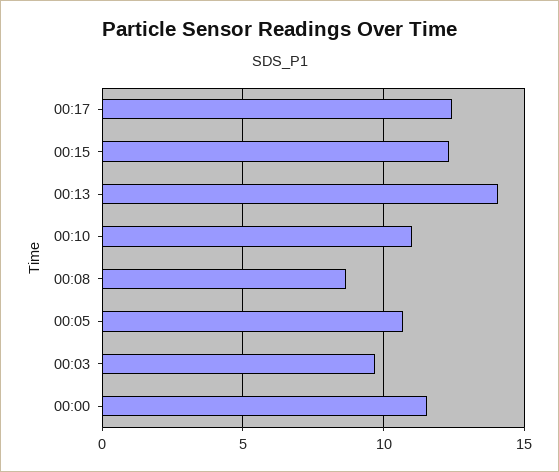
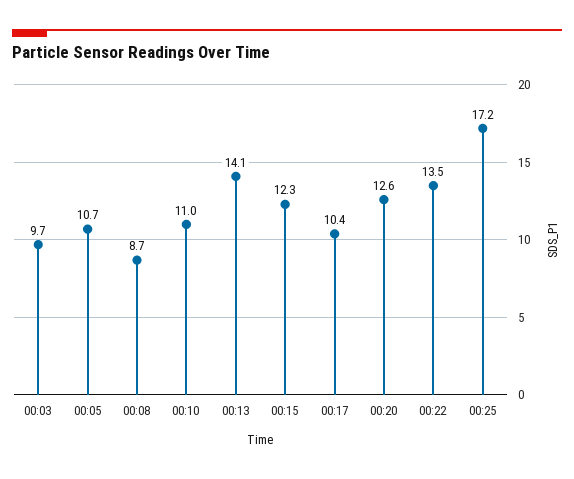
00:17: 12.5 -> 10.4
00:00: 11.5 -> none
00:20: none -> 12.6
00:22: none -> 13.5
00:25: none -> 17.2

